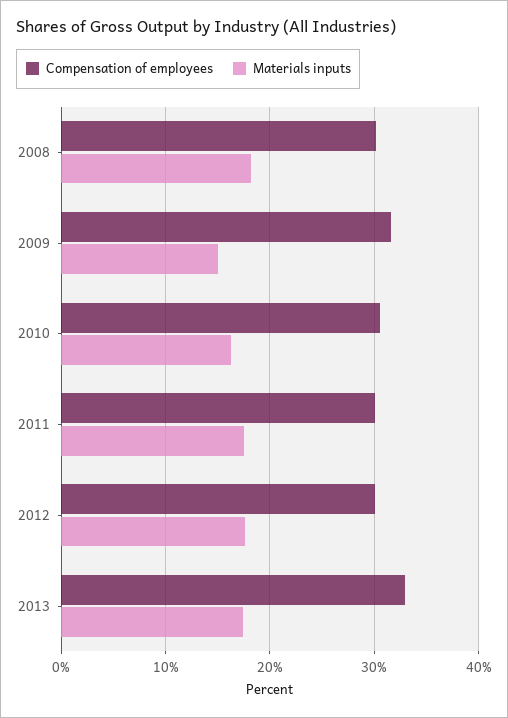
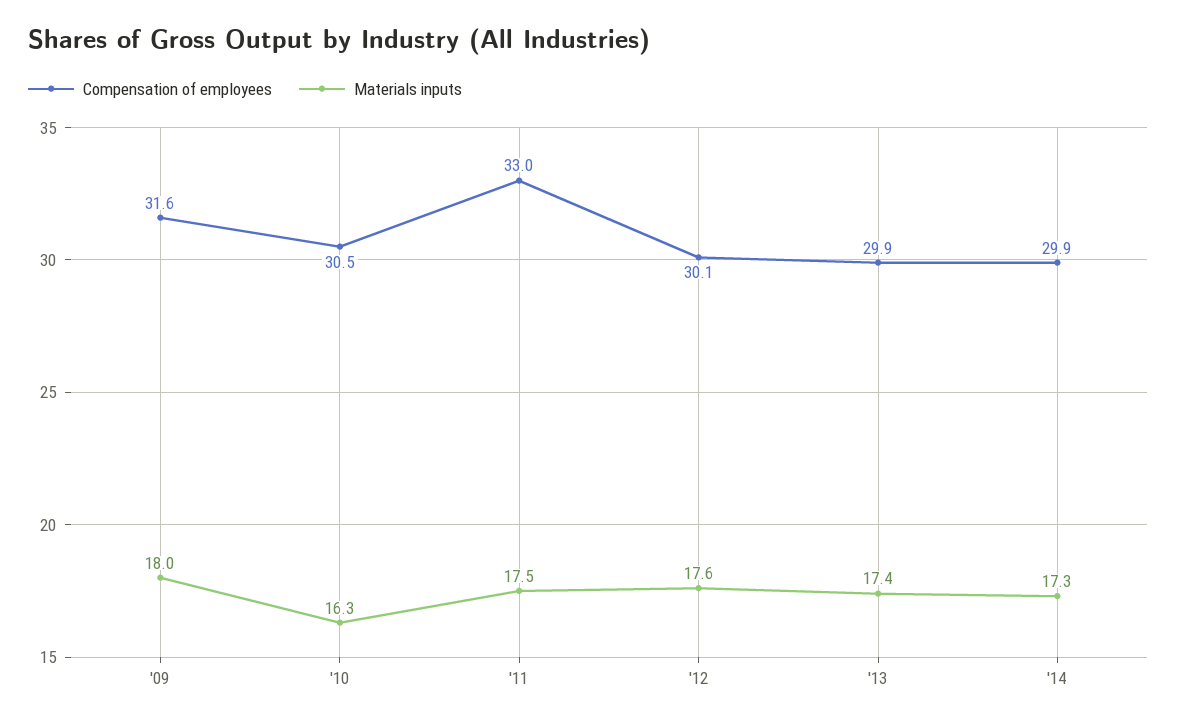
Compensation of employees, 2008: 30 -> none
Materials inputs, 2008: 18 -> none
Materials inputs, 2009: 15 -> 18
Compensation of employees, 2011: 30 -> 33
Compensation of employees, 2013: 33 -> 29.9
Compensation of employees, '14: none -> 29.9
Materials inputs, '14: none -> 17.3

